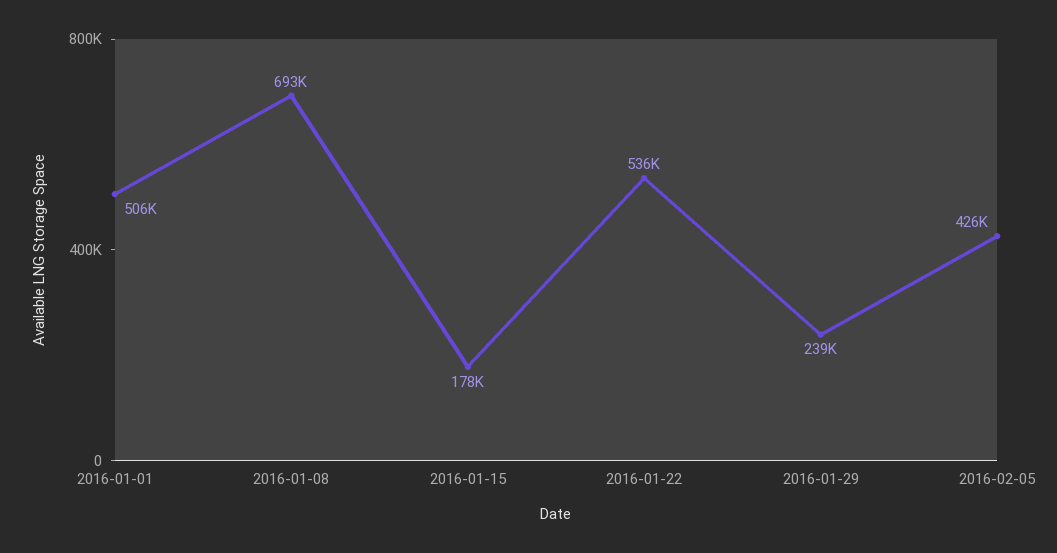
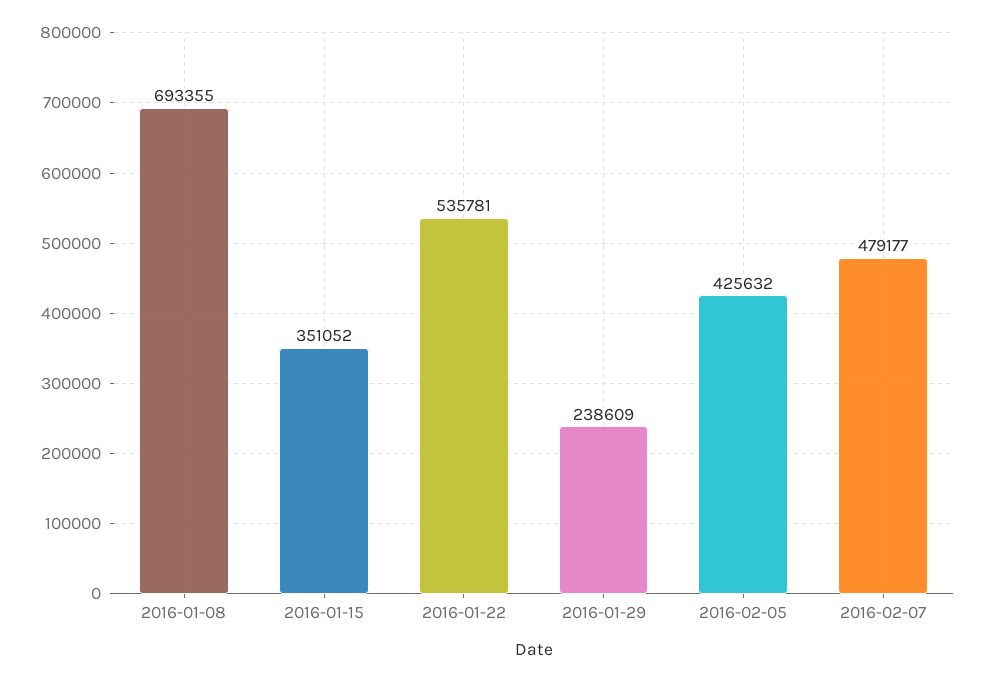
2016-01-01: 506000 -> none
2016-01-15: 178000 -> 351052
2016-02-07: none -> 479177

